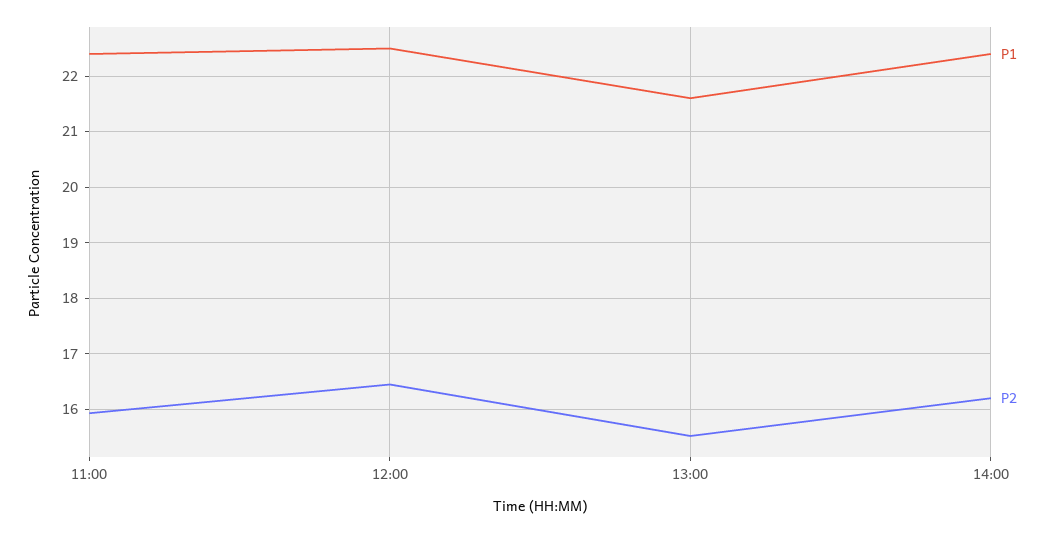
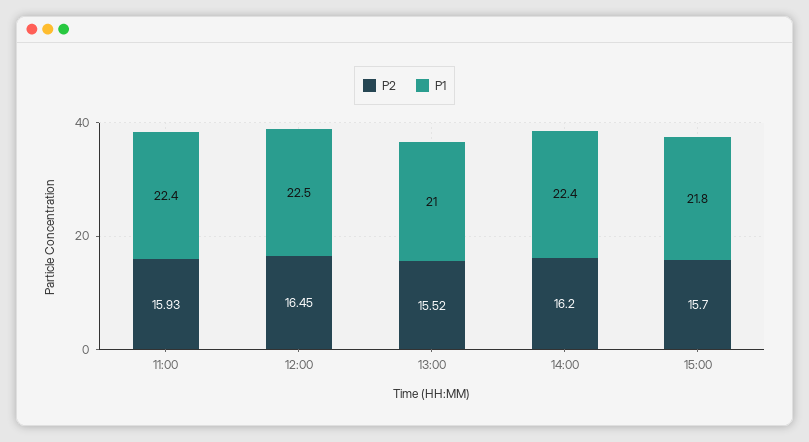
P1, 13:00: 21.6 -> 21
P2, 15:00: none -> 15.7
P1, 15:00: none -> 21.8

